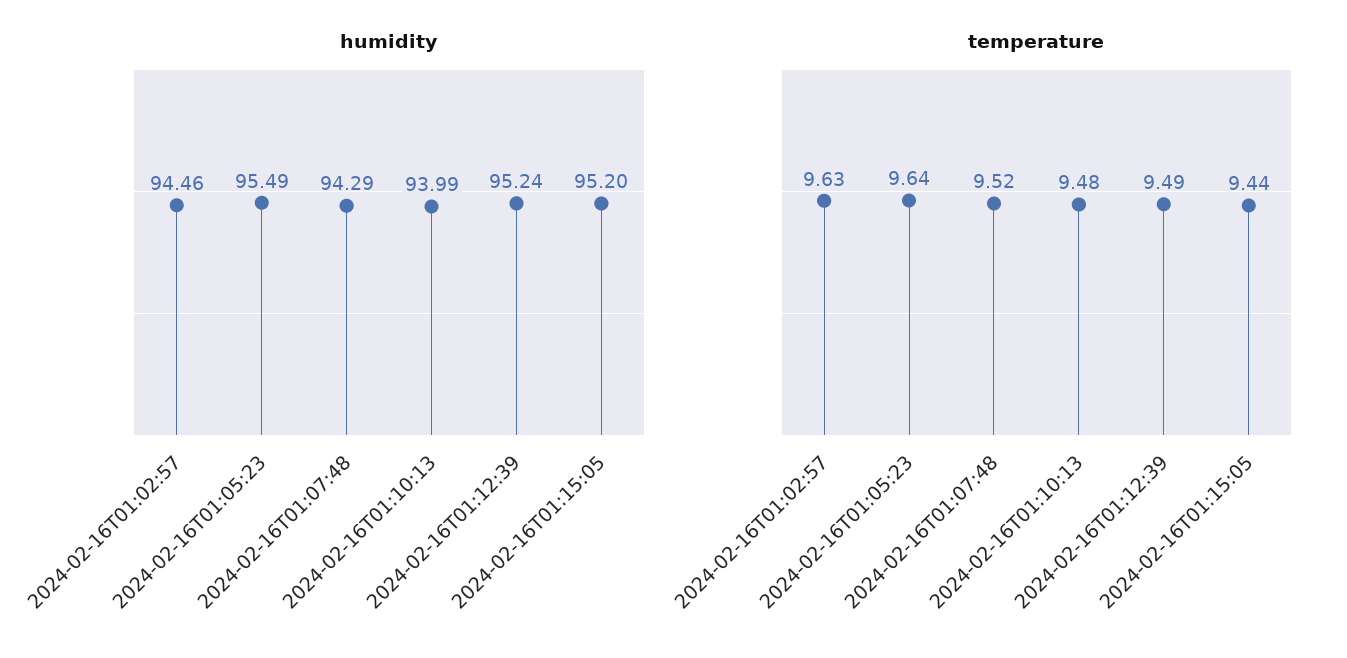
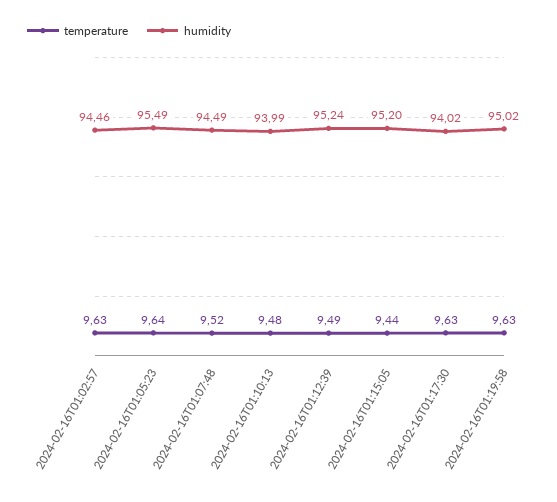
humidity, 2024-02-16T01:07:48: 94.29 -> 94.49
temperature, 2024-02-16T01:17:30: none -> 9.63
humidity, 2024-02-16T01:17:30: none -> 94.02
temperature, 2024-02-16T01:19:58: none -> 9.63
humidity, 2024-02-16T01:19:58: none -> 95.02

